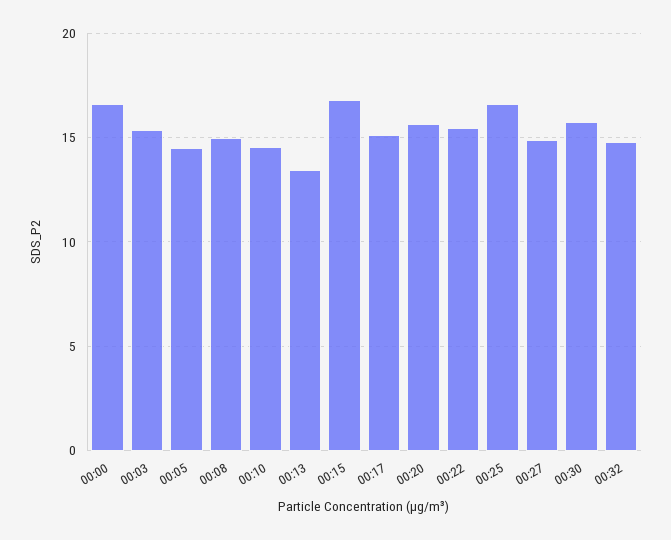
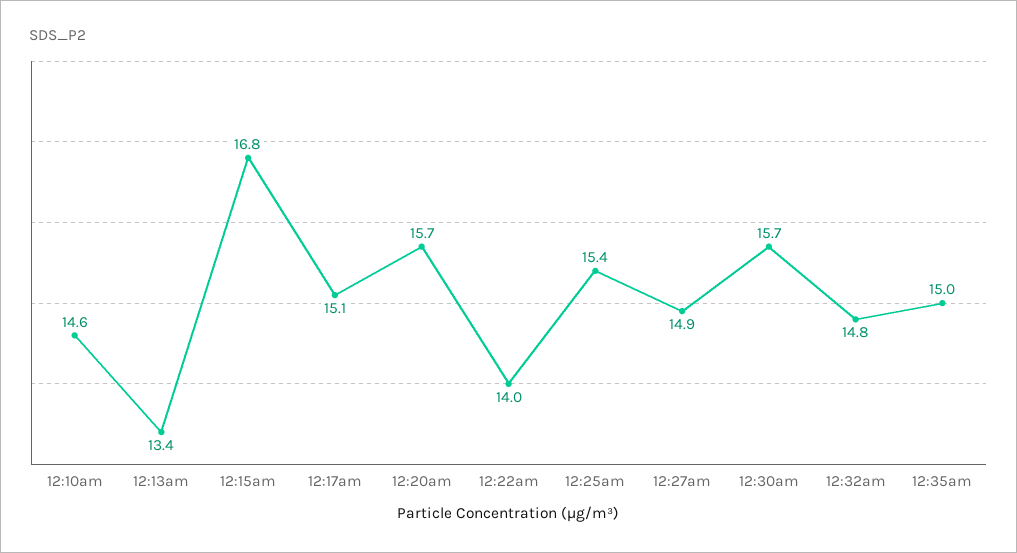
00:00: 16.5 -> none
00:03: 15.5 -> none
00:05: 14.5 -> none
00:08: 15 -> none
00:22: 15.5 -> 14
00:25: 16.5 -> 15.4
12:35am: none -> 15

